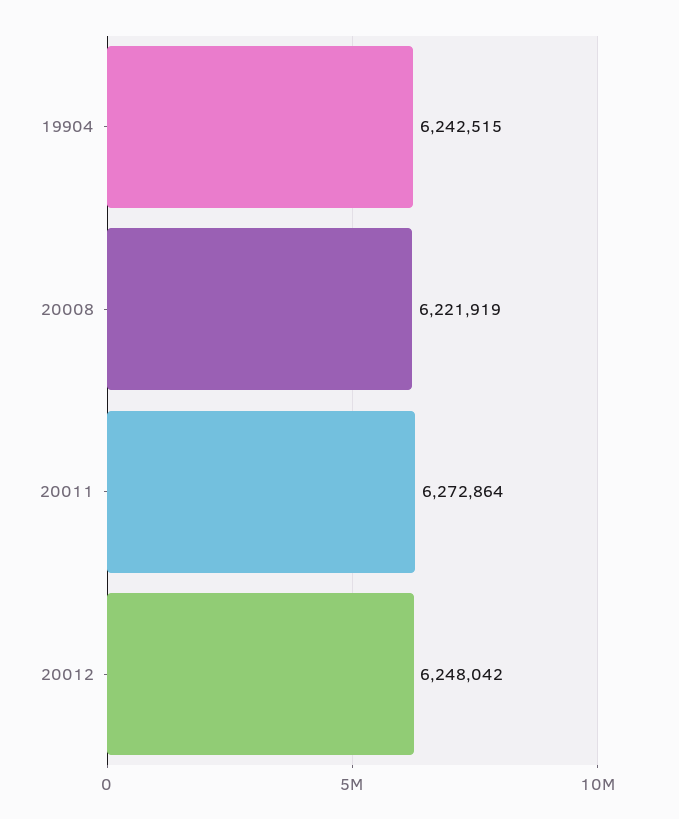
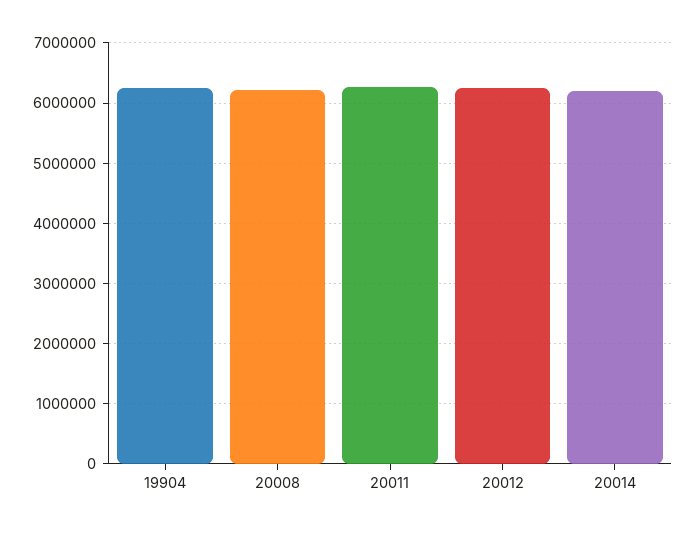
20014: none -> 6200000

